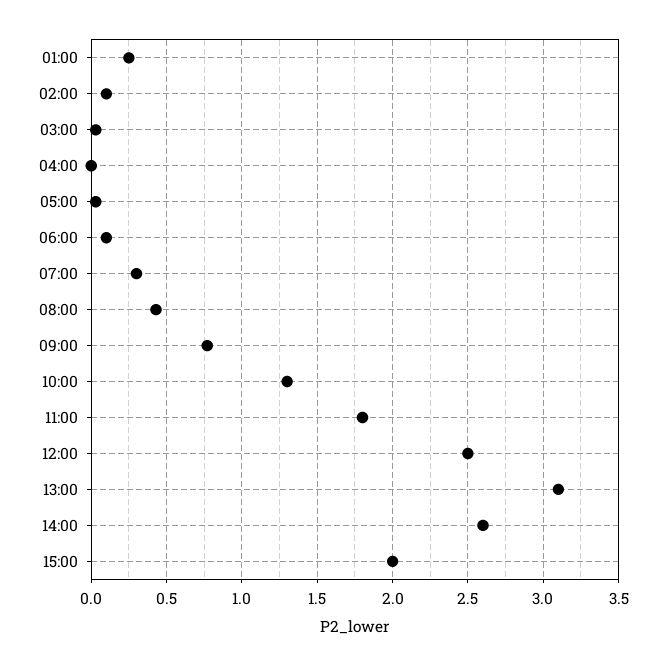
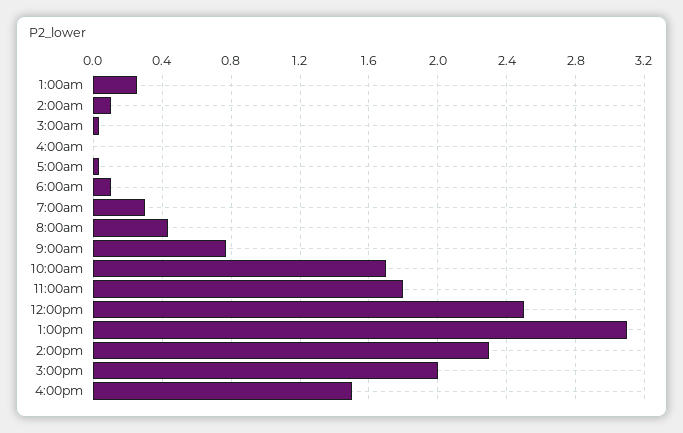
10:00: 1.3 -> 1.7
14:00: 2.6 -> 2.3
4:00pm: none -> 1.5

